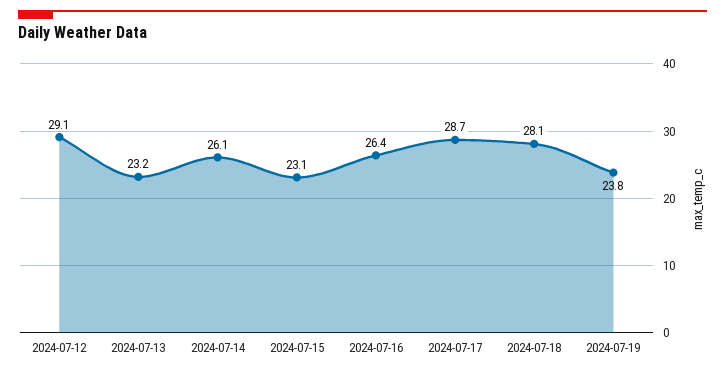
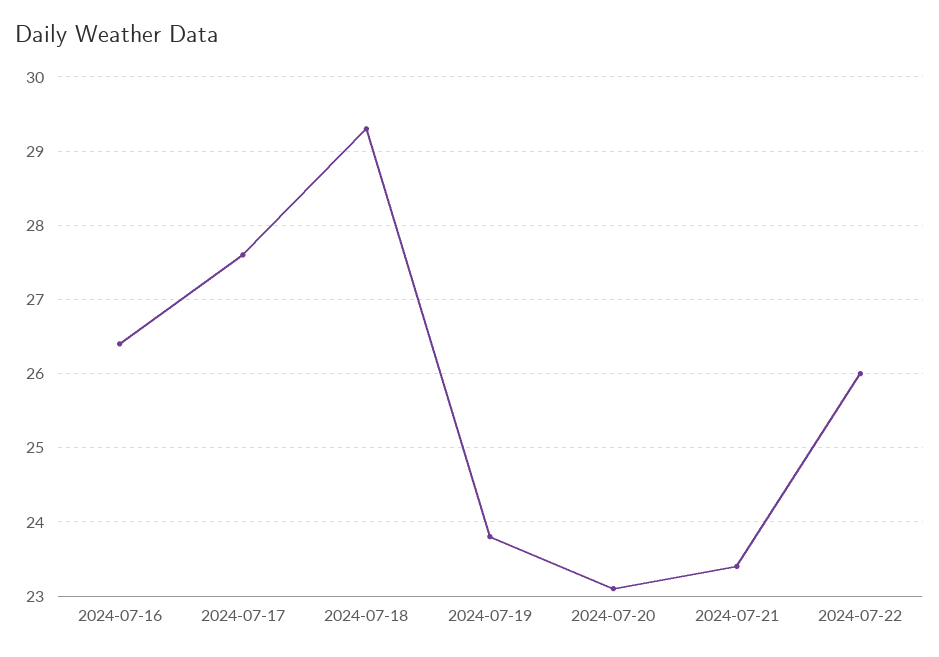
2024-07-12: 29.1 -> none
2024-07-13: 23.2 -> none
2024-07-14: 26.1 -> none
2024-07-15: 23.1 -> none
2024-07-17: 28.7 -> 27.6
2024-07-18: 28.1 -> 29.3
2024-07-20: none -> 23.1
2024-07-21: none -> 23.4
2024-07-22: none -> 26

